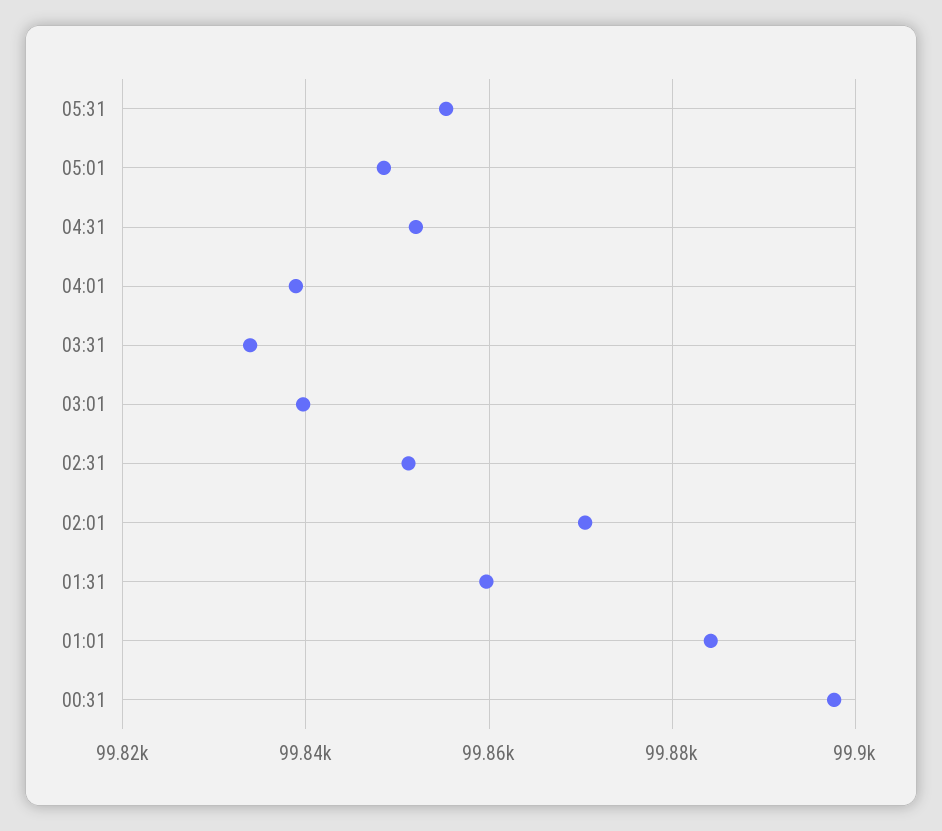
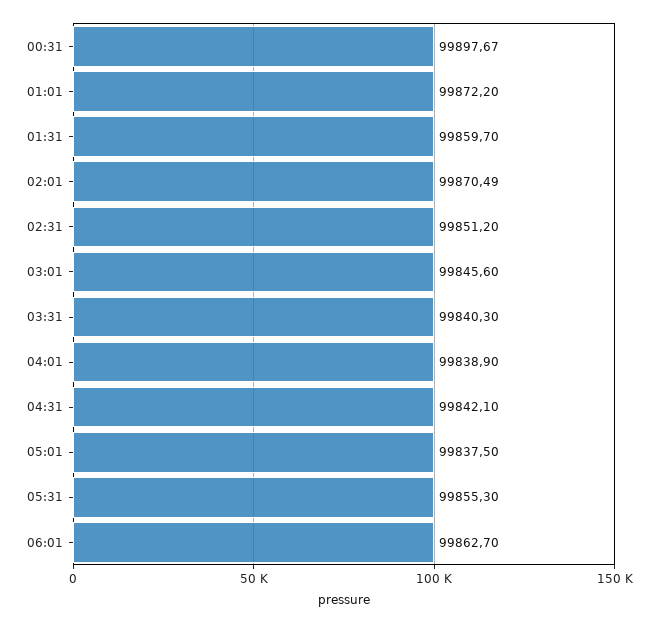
05:01: 99848 -> 99837.5
04:31: 99852 -> 99842.1
03:31: 99834 -> 99840.3
03:01: 99840 -> 99845.6
01:01: 99884 -> 99872.2
06:01: none -> 99862.7

